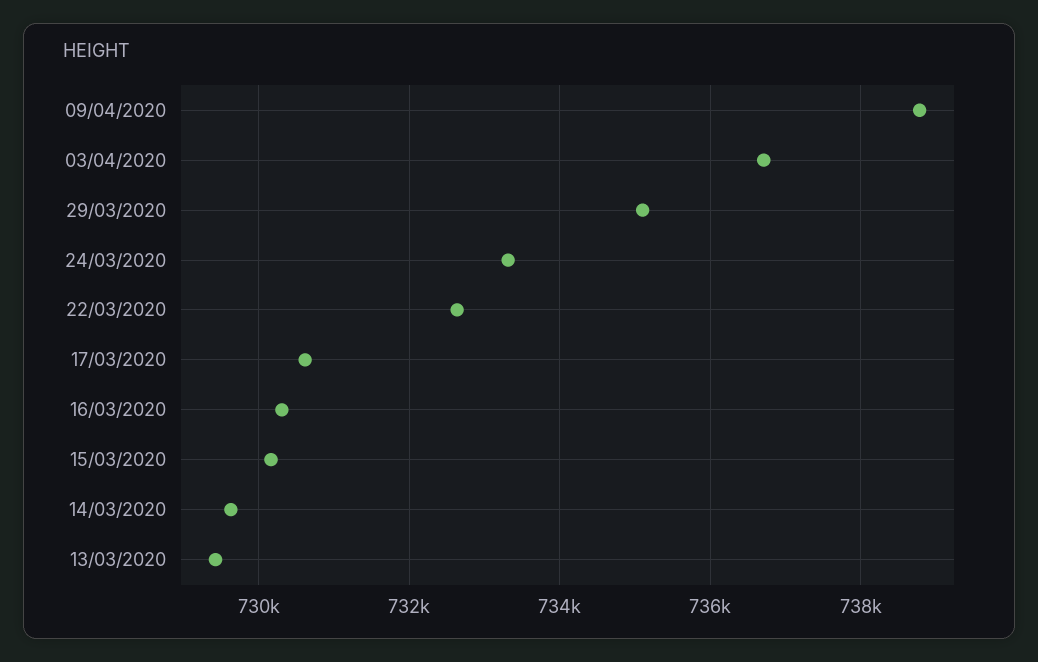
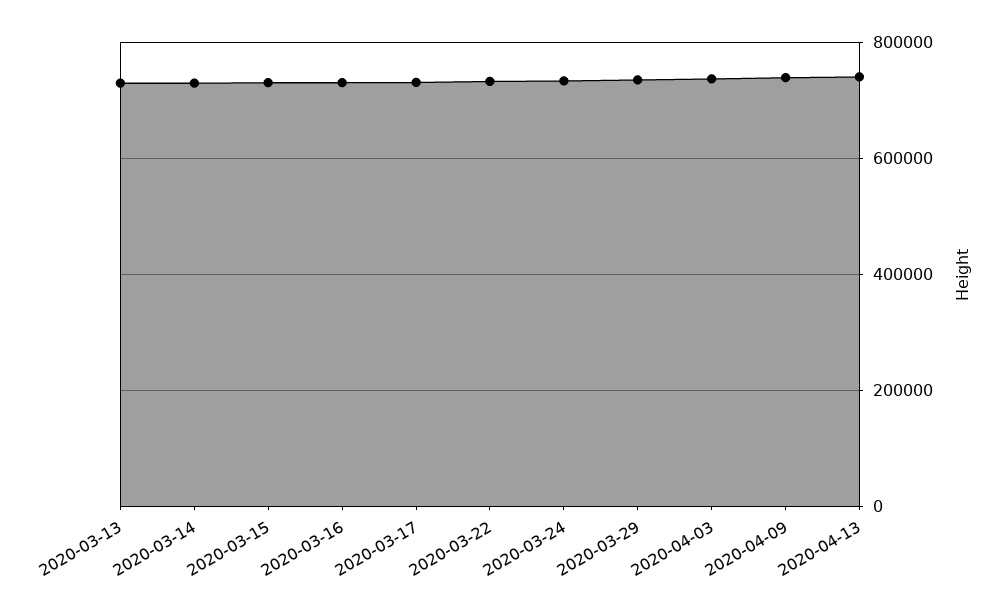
2020-04-13: none -> 740000

